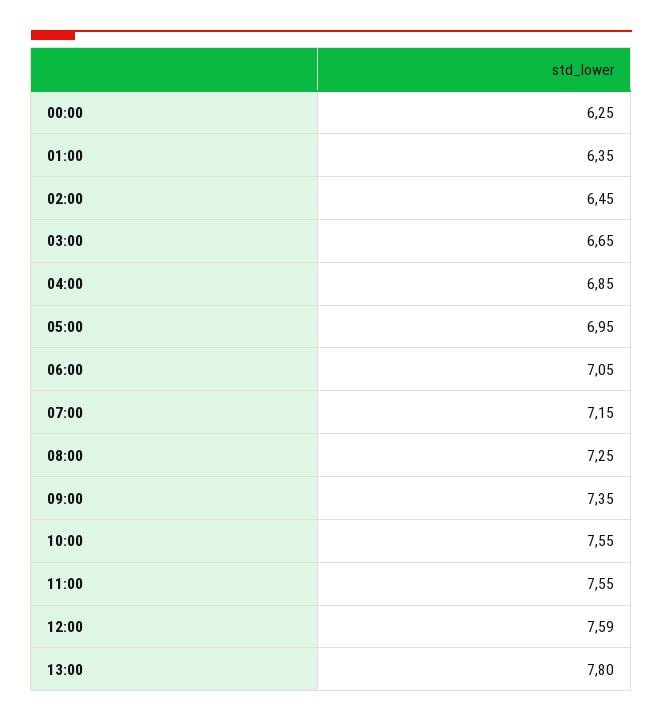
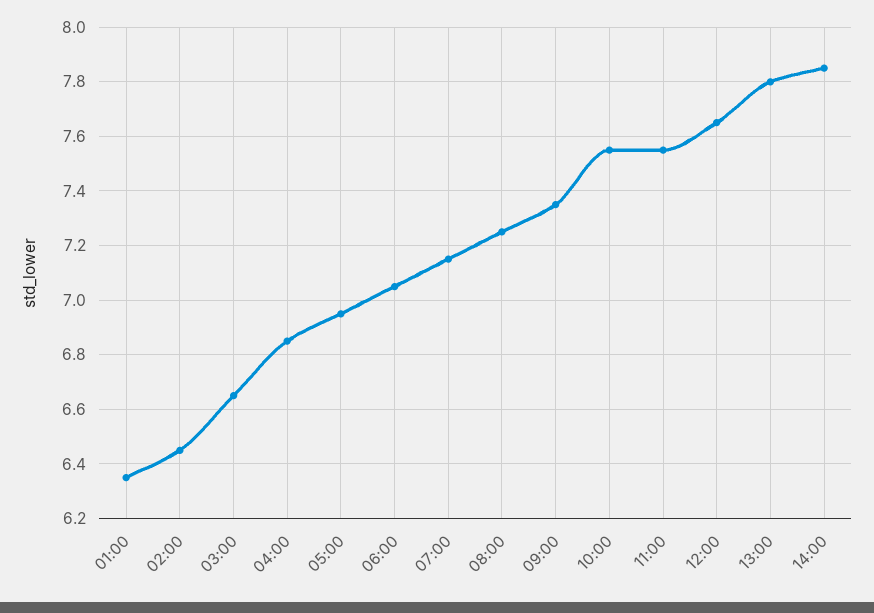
00:00: 6.25 -> none
12:00: 7.59 -> 7.65
14:00: none -> 7.85

